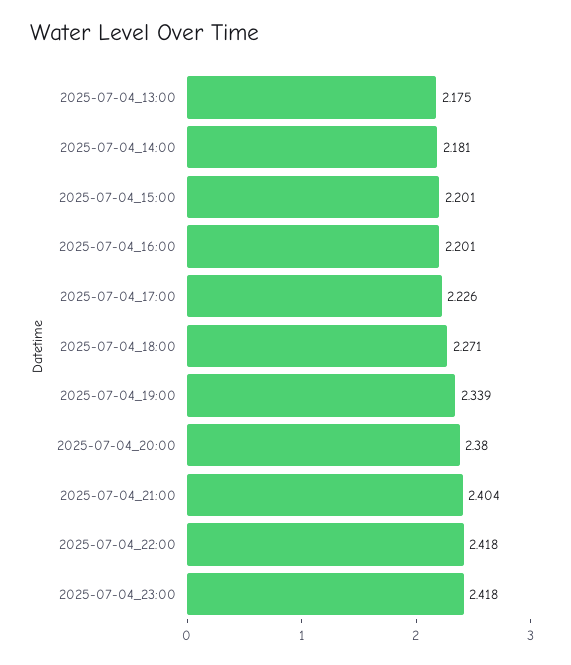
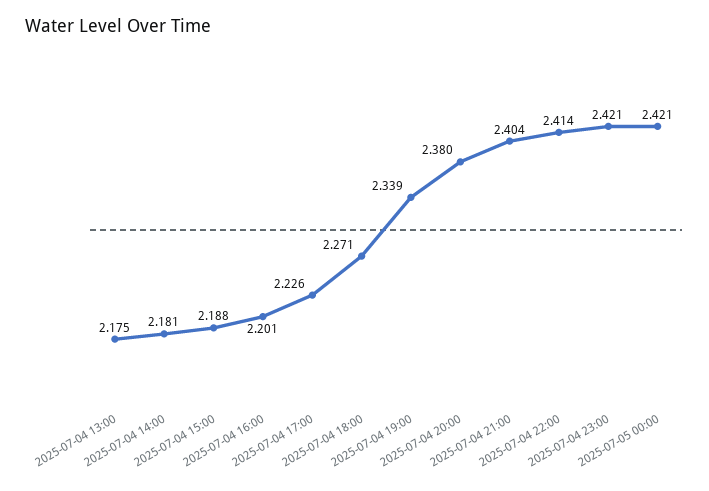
2025-07-04_15:00: 2.201 -> 2.188
2025-07-04_22:00: 2.418 -> 2.414
2025-07-04_23:00: 2.418 -> 2.421
2025-07-05 00:00: none -> 2.421

